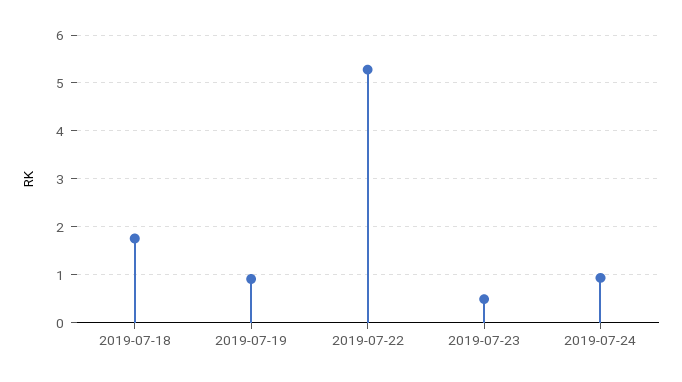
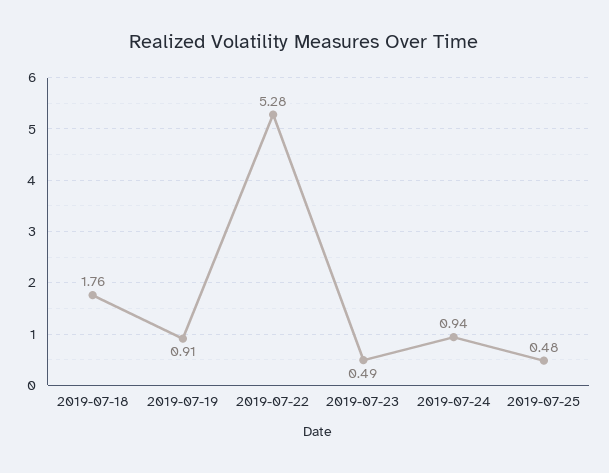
2019-07-25: none -> 0.48

